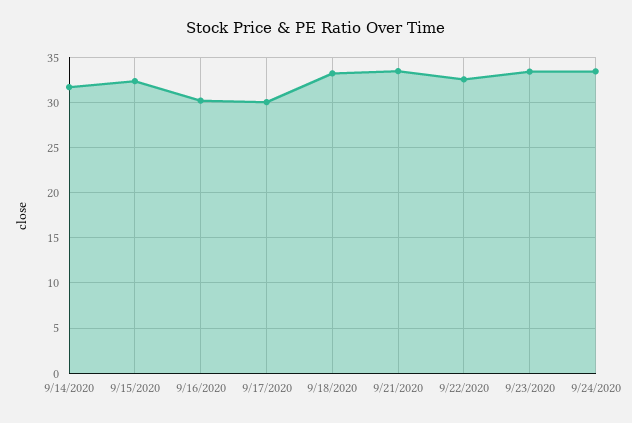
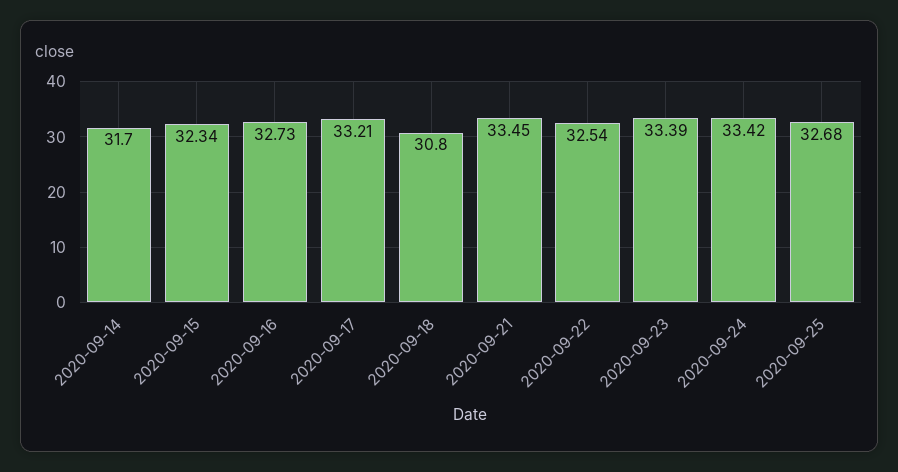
9/16/2020: 30 -> 32.73
9/17/2020: 30 -> 33.21
9/18/2020: 33 -> 30.8
2020-09-25: none -> 32.68

